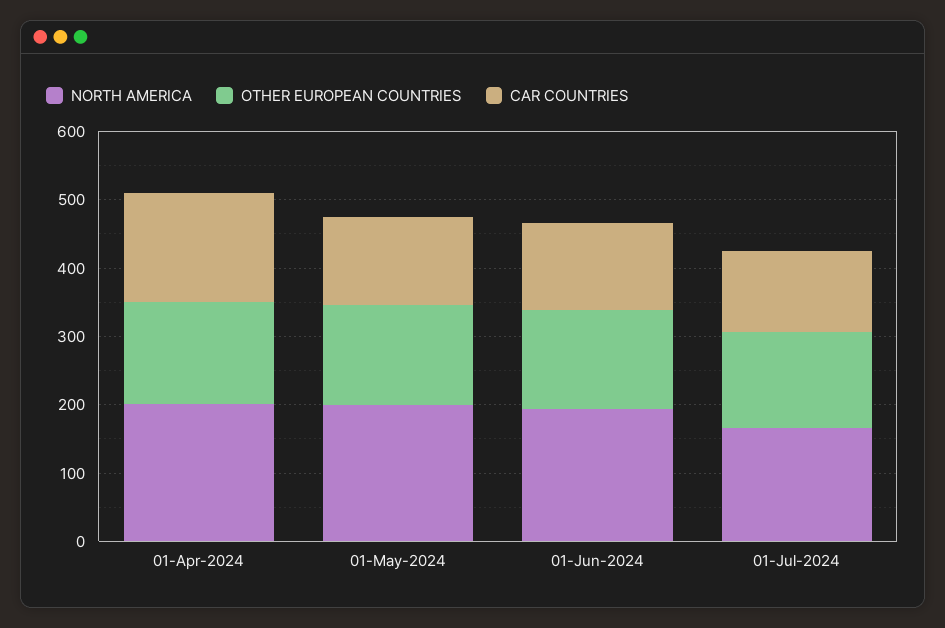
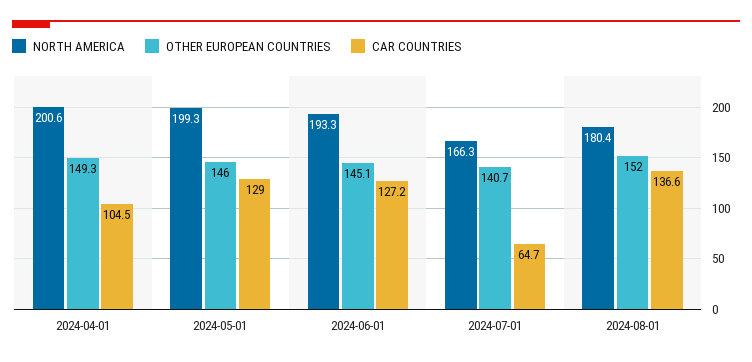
CAR COUNTRIES, 01-Apr-2024: 160 -> 104.5
CAR COUNTRIES, 01-Jul-2024: 120 -> 64.7
NORTH AMERICA, 2024-08-01: none -> 180.4
OTHER EUROPEAN COUNTRIES, 2024-08-01: none -> 152
CAR COUNTRIES, 2024-08-01: none -> 136.6

